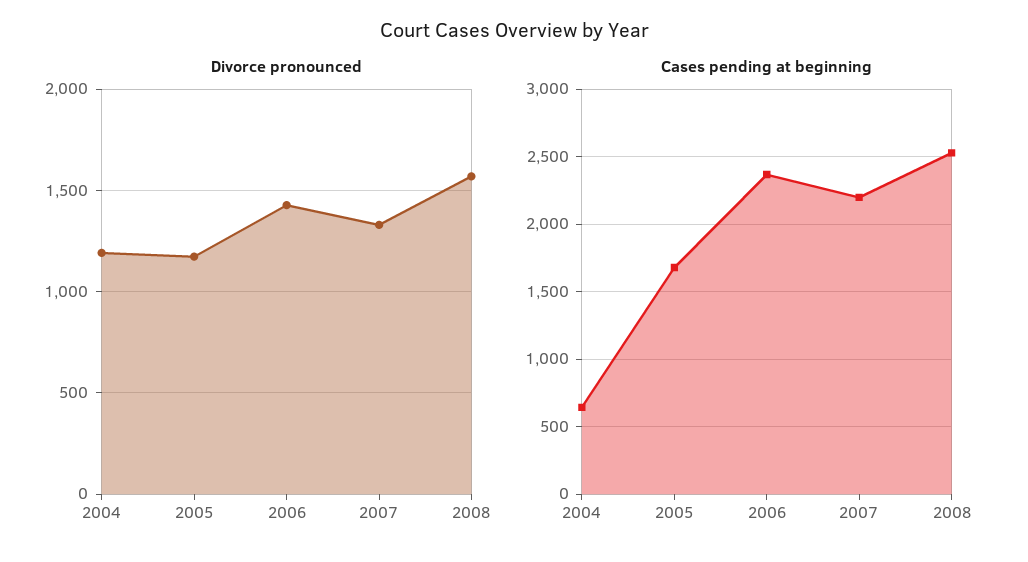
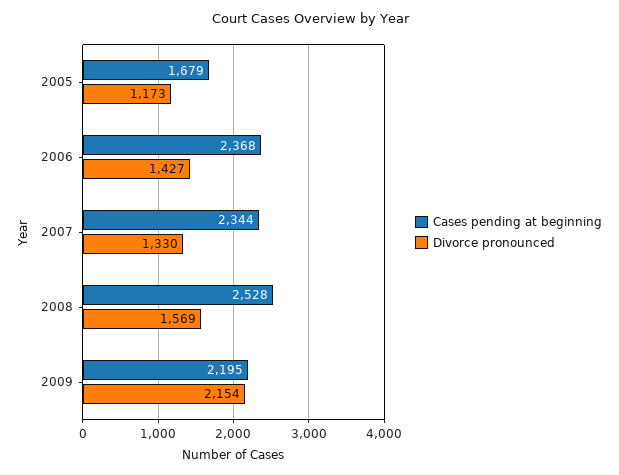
Divorce pronounced, 2004: 1200 -> none
Cases pending at beginning, 2004: 650 -> none
Cases pending at beginning, 2007: 2200 -> 2344
Cases pending at beginning, 2009: none -> 2195
Divorce pronounced, 2009: none -> 2154

